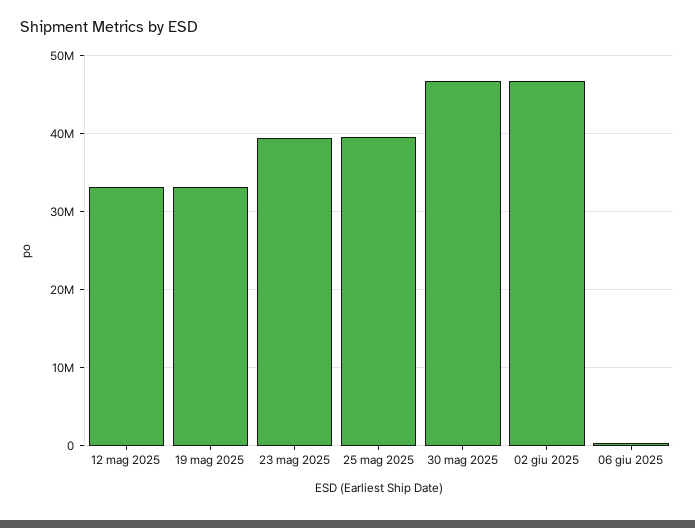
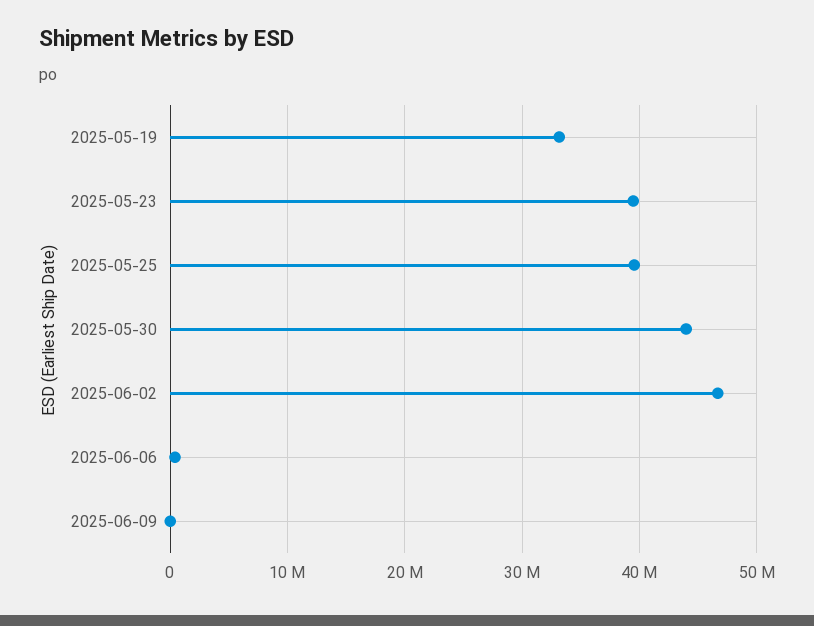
12 mag 2025: 33000000 -> none
30 mag 2025: 47000000 -> 44000000
2025-06-09: none -> 0

